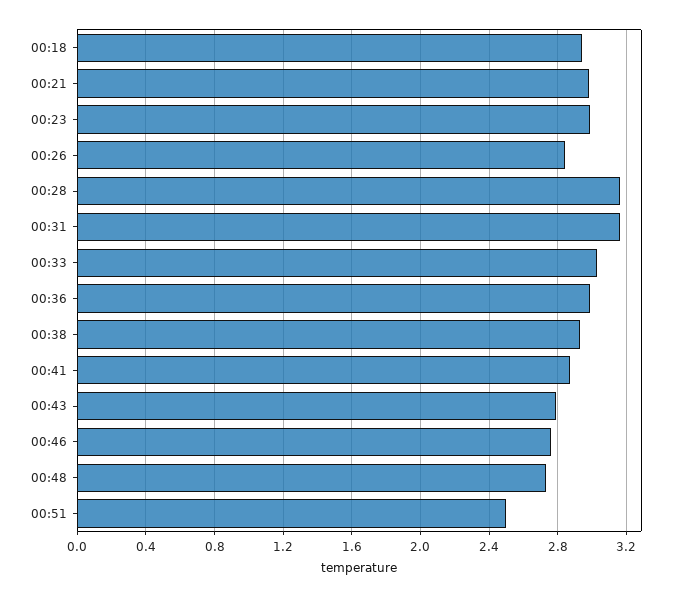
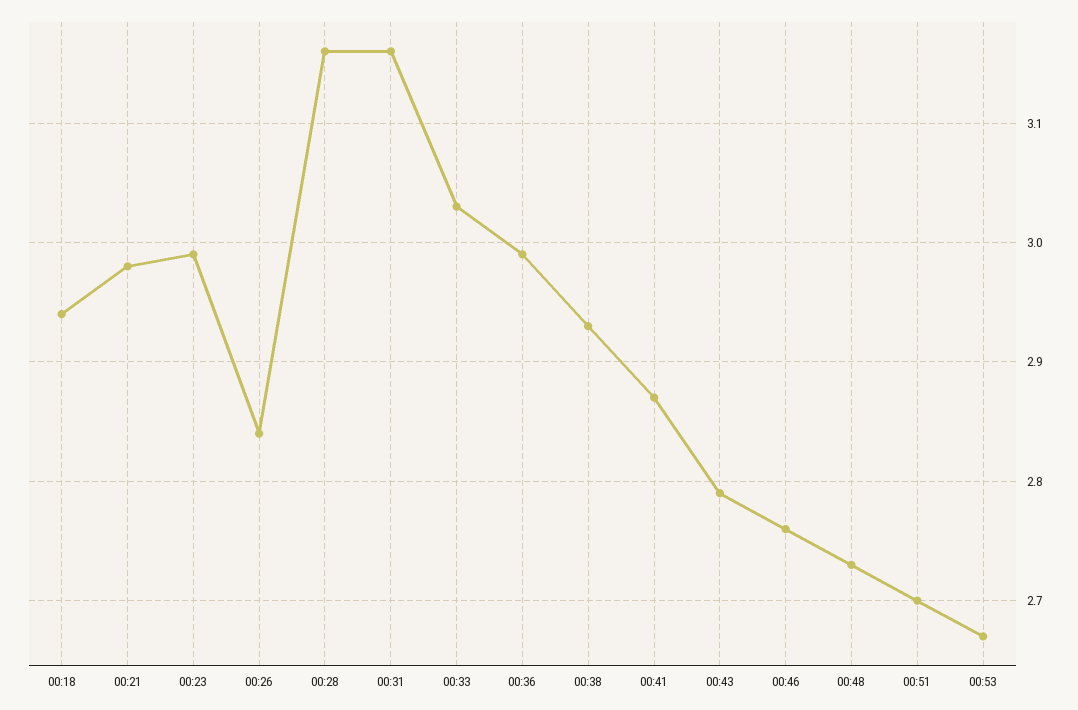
00:51: 2.5 -> 2.7
00:53: none -> 2.67

